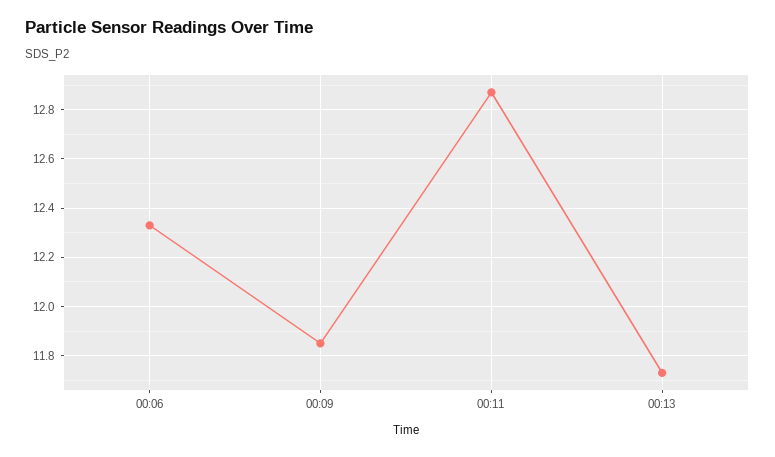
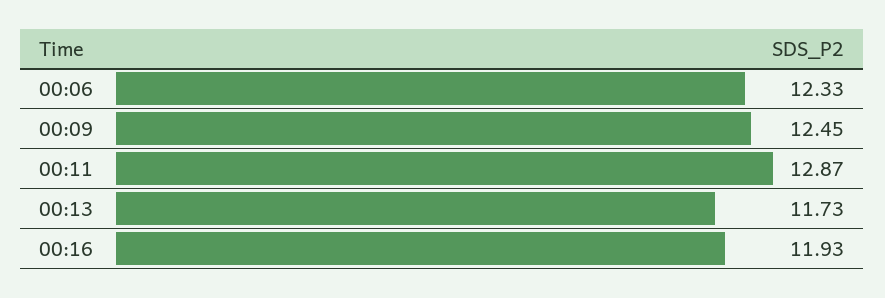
00:09: 11.85 -> 12.45
00:16: none -> 11.93

